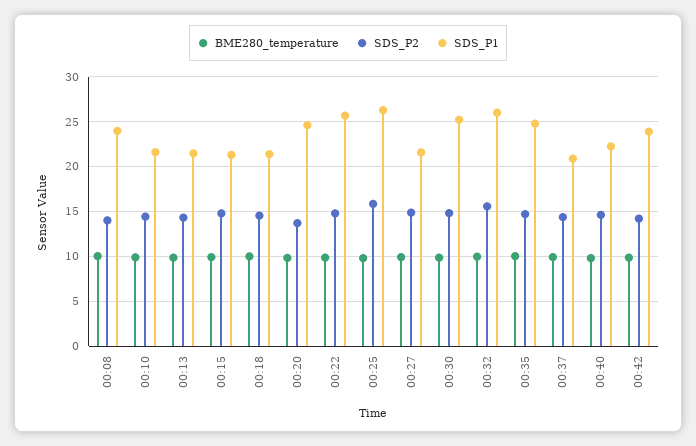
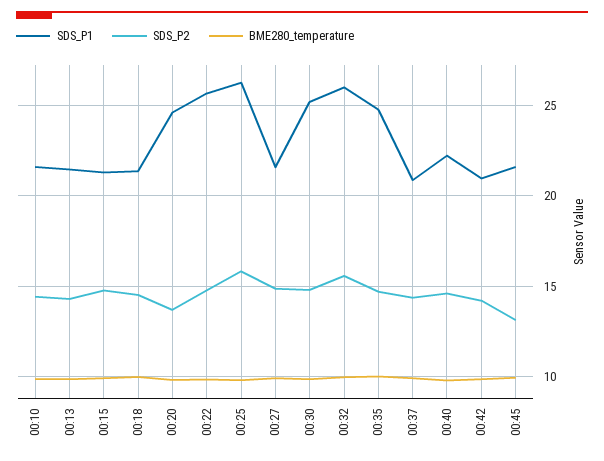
BME280_temperature, 00:08: 10 -> none
SDS_P2, 00:08: 14 -> none
SDS_P1, 00:08: 24 -> none
SDS_P1, 00:42: 24 -> 21
SDS_P1, 00:45: none -> 21.5
SDS_P2, 00:45: none -> 13
BME280_temperature, 00:45: none -> 10

